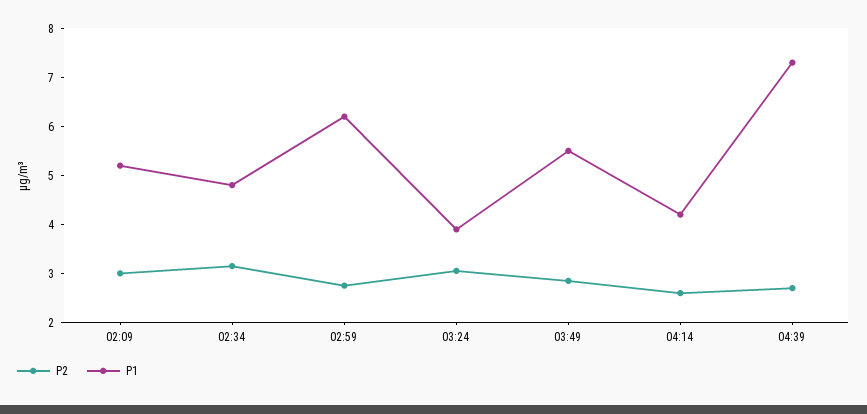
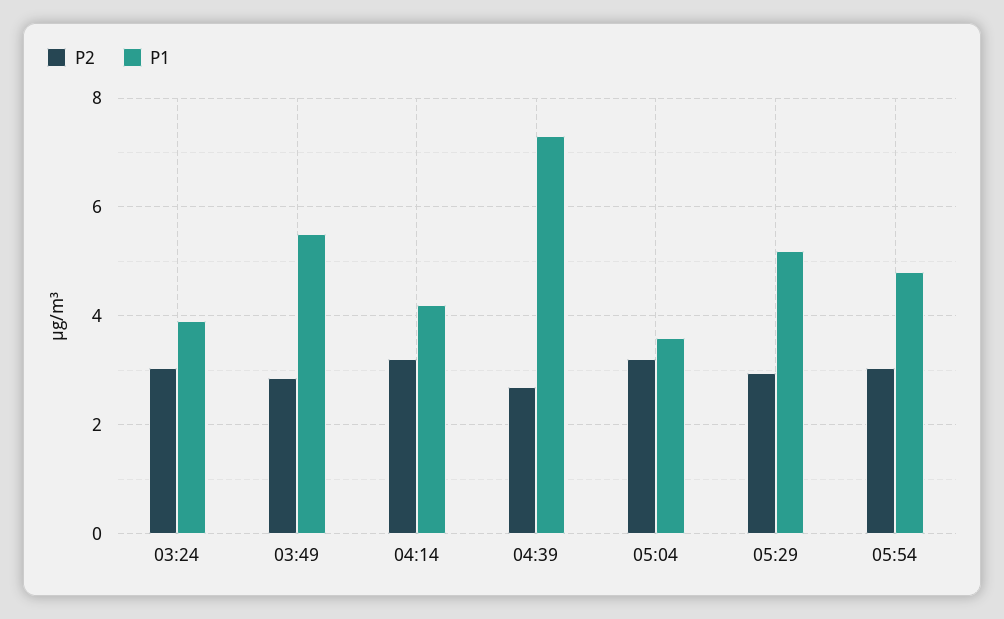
P2, 02:09: 3 -> none
P1, 02:09: 5.2 -> none
P2, 02:34: 3.2 -> none
P1, 02:34: 4.8 -> none
P2, 02:59: 2.8 -> none
P1, 02:59: 6.2 -> none
P2, 04:14: 2.6 -> 3.2
P2, 05:04: none -> 3.2
P1, 05:04: none -> 3.6
P2, 05:29: none -> 3
P1, 05:29: none -> 5.2
P2, 05:54: none -> 3
P1, 05:54: none -> 4.8

